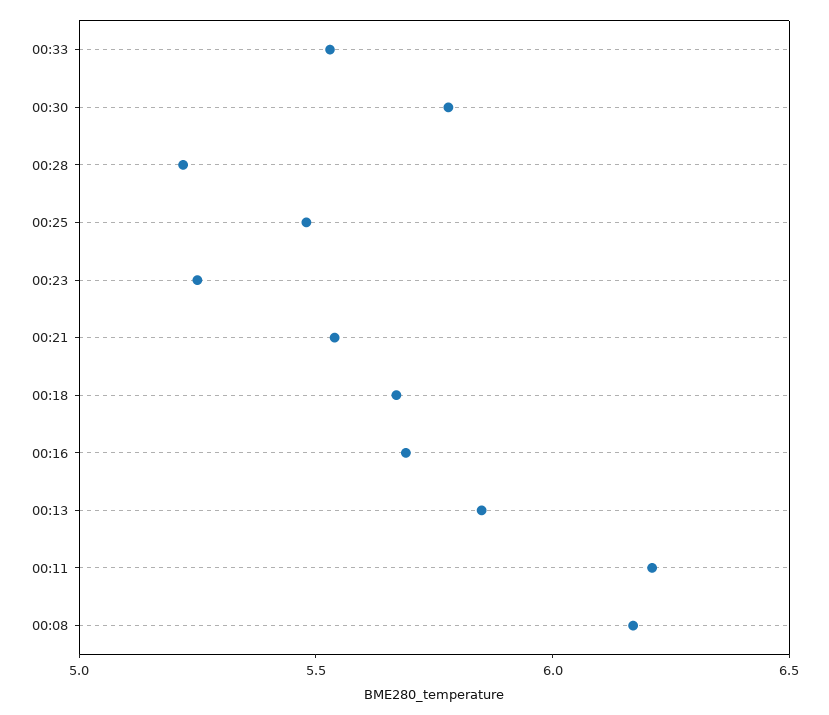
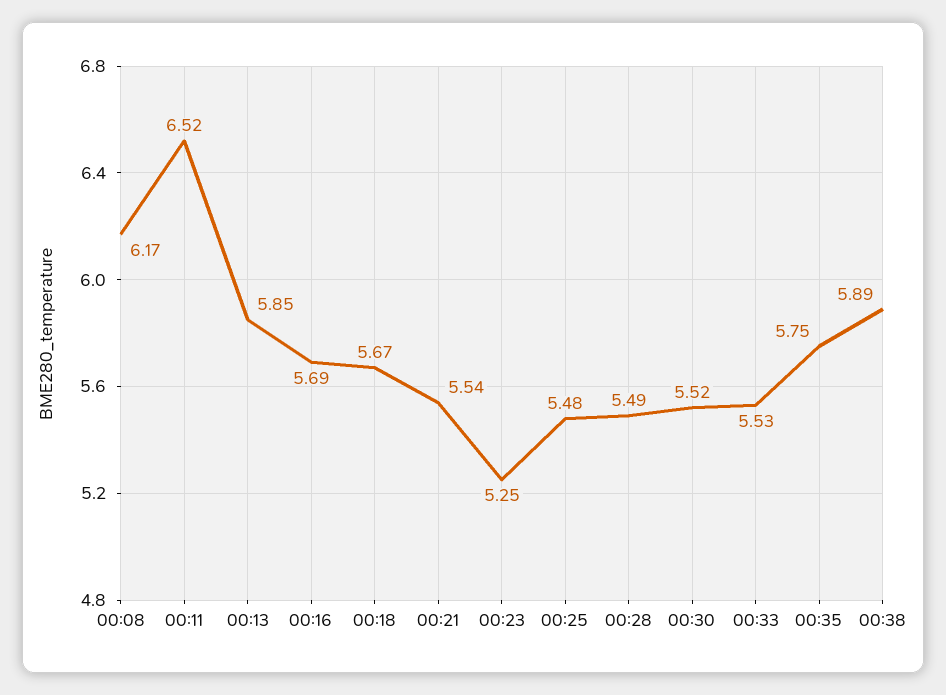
00:30: 5.8 -> 5.52
00:28: 5.2 -> 5.49
00:11: 6.2 -> 6.52
00:35: none -> 5.75
00:38: none -> 5.89

